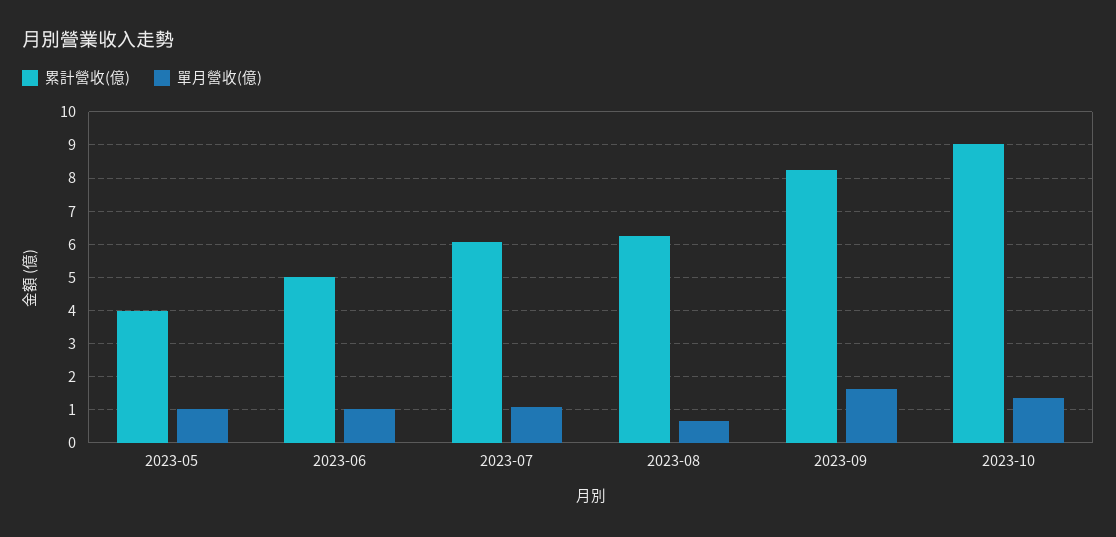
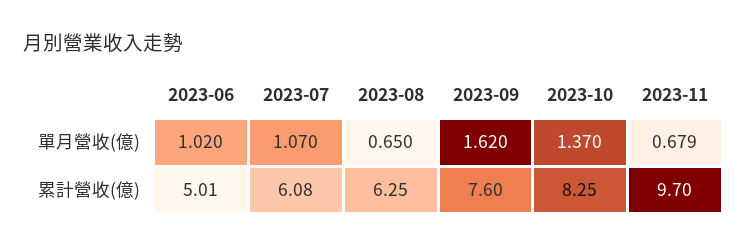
累計營收(億), 2023-05: 4 -> none
單月營收(億), 2023-05: 1 -> none
累計營收(億), 2023-09: 8.2 -> 7.6
累計營收(億), 2023-10: 9 -> 8.25
單月營收(億), 2023-11: none -> 0.679
累計營收(億), 2023-11: none -> 9.7

